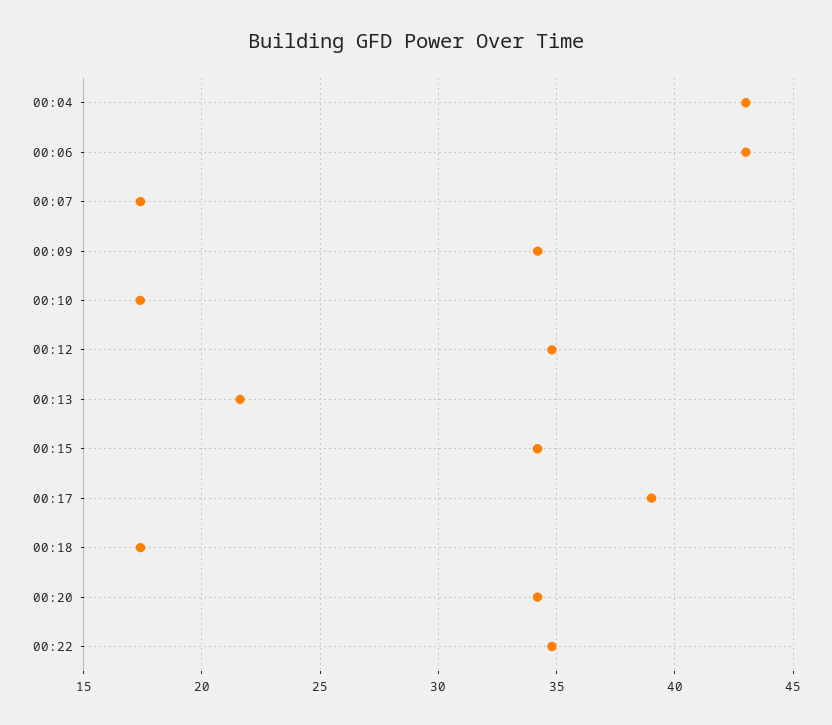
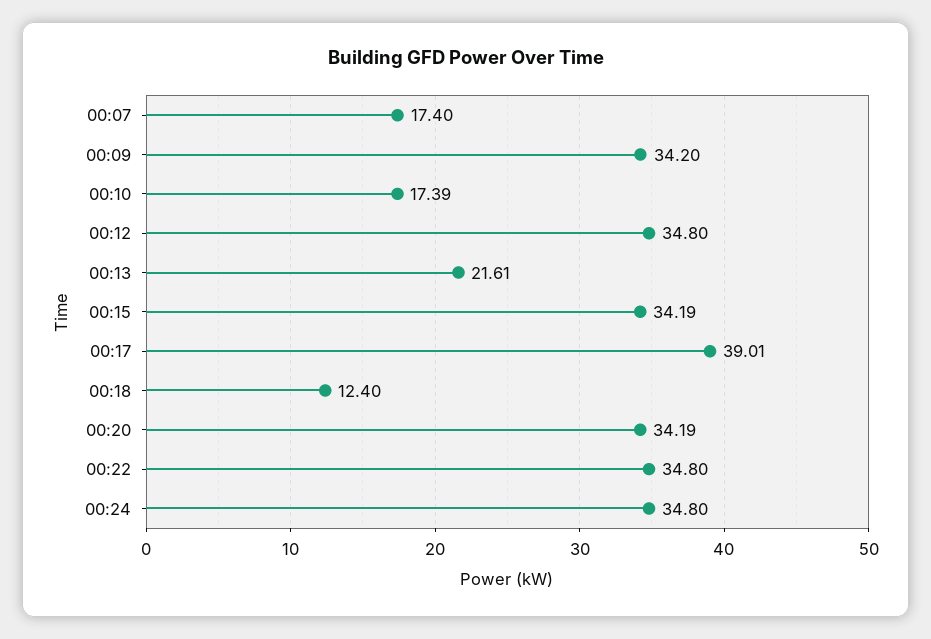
00:04: 43 -> none
00:06: 43 -> none
00:18: 17.5 -> 12.4
00:24: none -> 34.8

